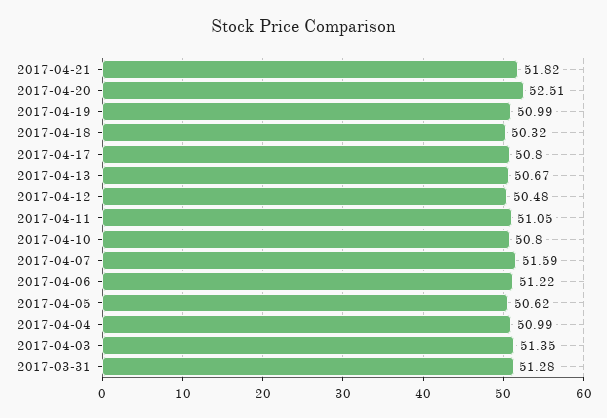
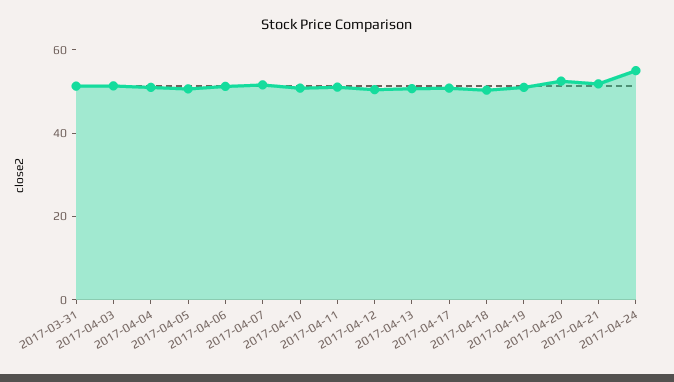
2017-04-24: none -> 55

